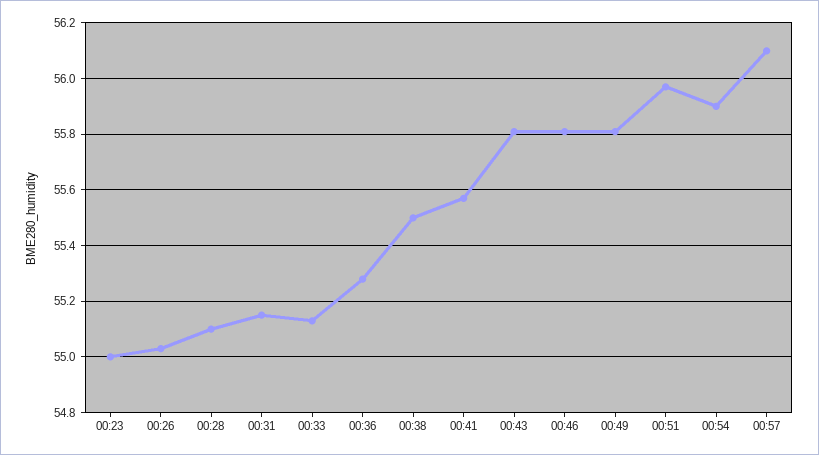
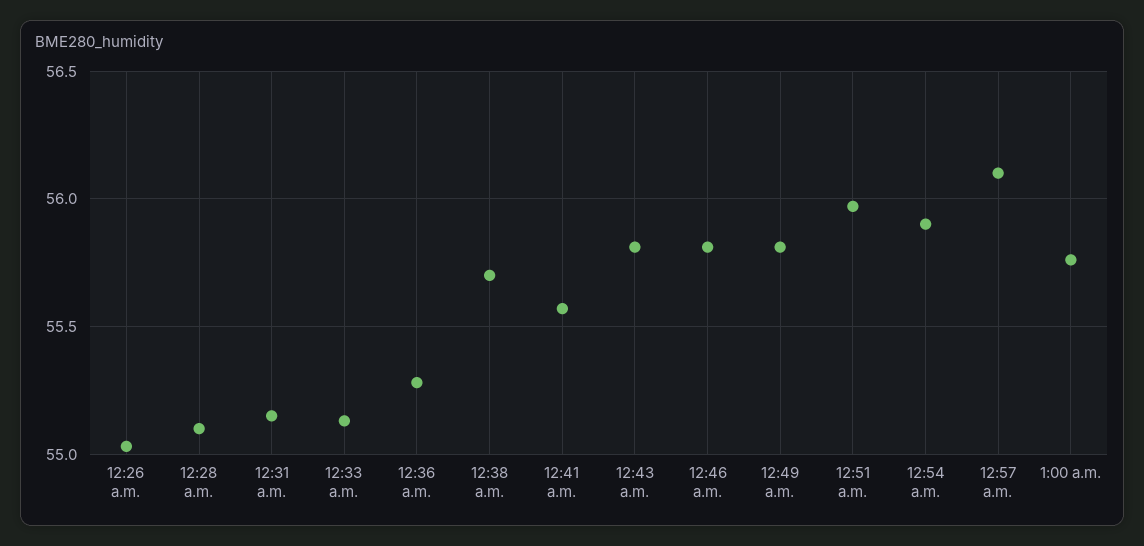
00:23: 55 -> none
00:38: 55.5 -> 55.7
1:00 a.m.: none -> 55.75

